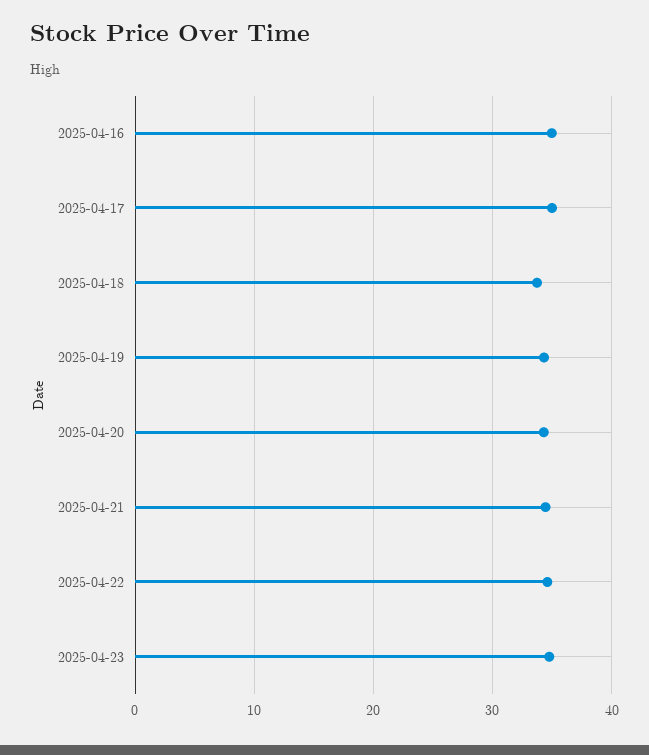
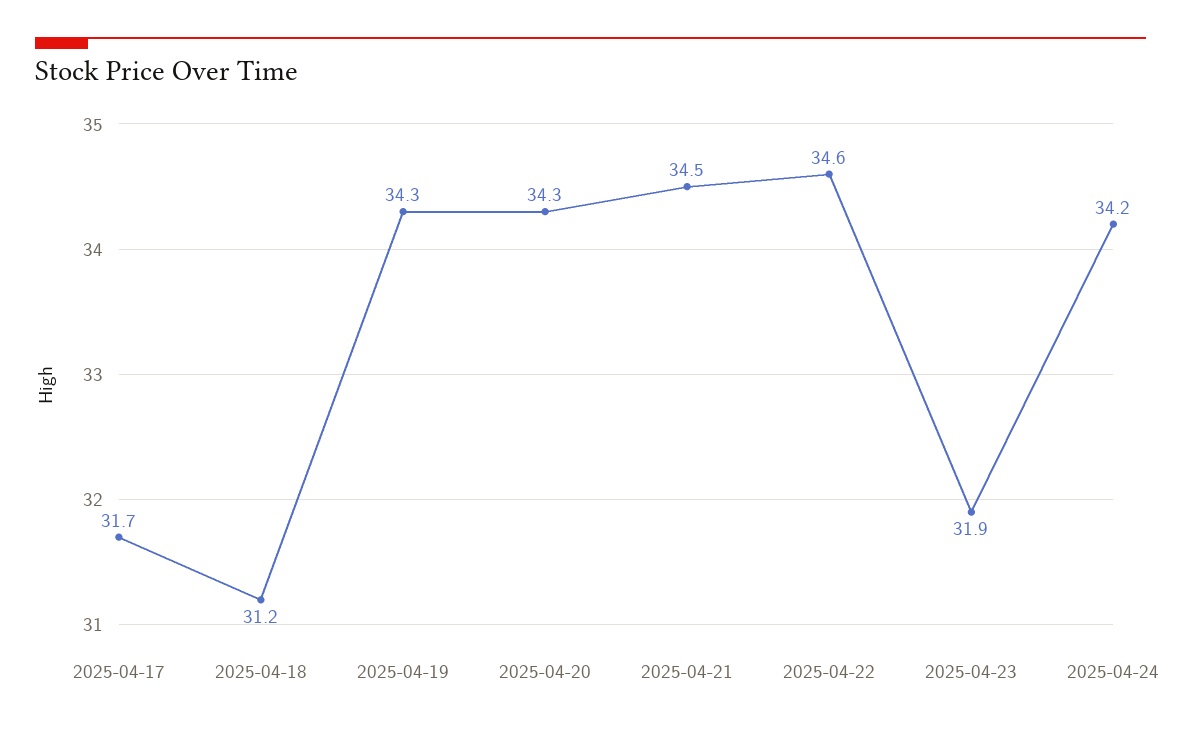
2025-04-16: 35 -> none
2025-04-17: 35 -> 31.7
2025-04-18: 34 -> 31.2
2025-04-23: 35 -> 31.9
2025-04-24: none -> 34.2

